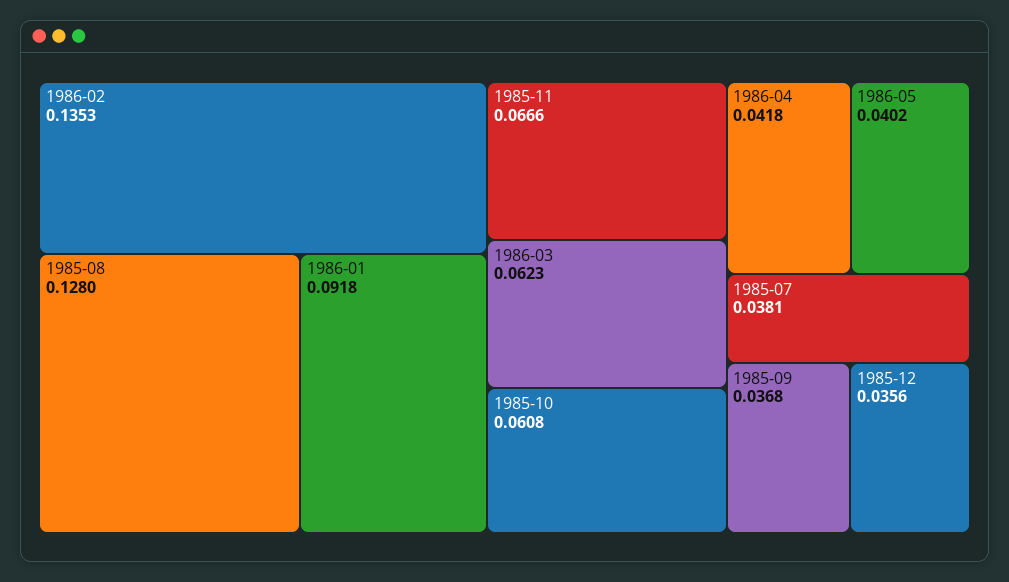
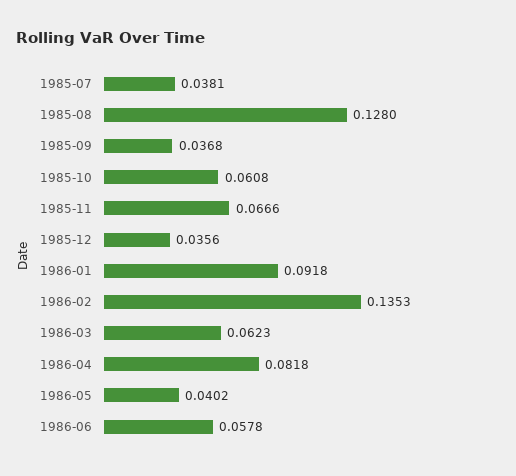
1986-04: 0.0418 -> 0.0818
1986-06: none -> 0.0578

